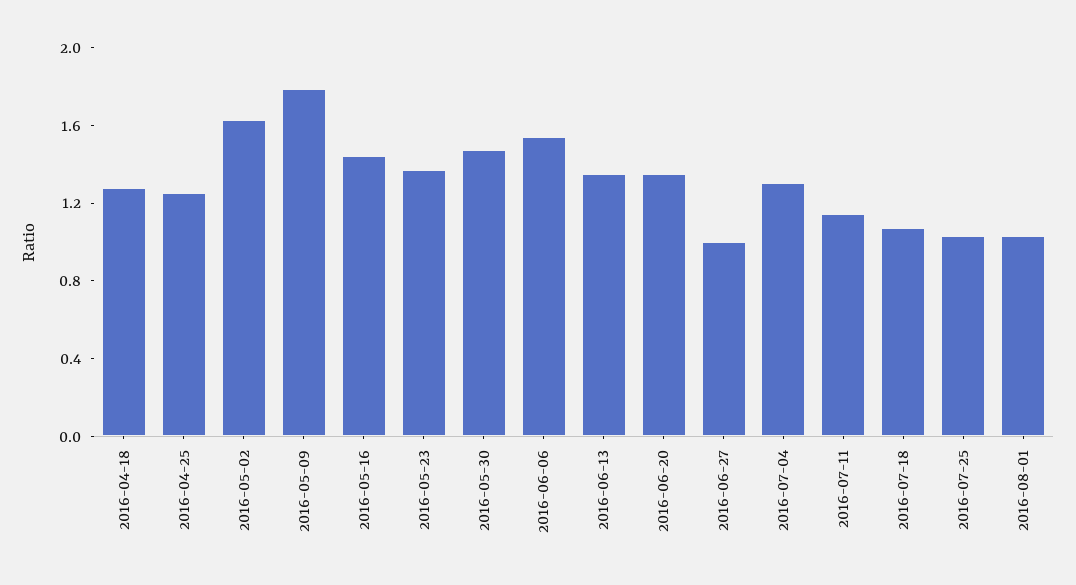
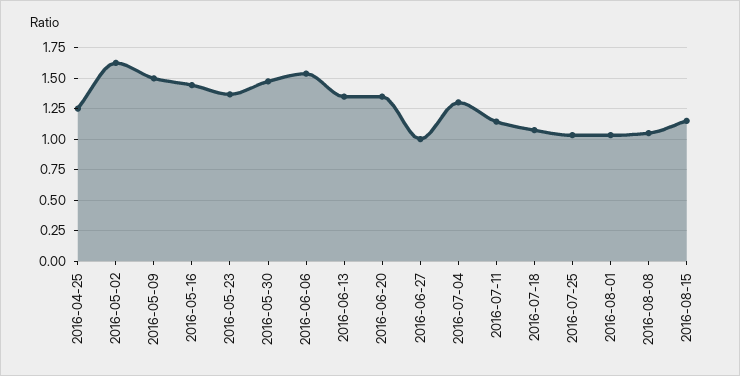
2016-04-18: 1.3 -> none
2016-05-09: 1.8 -> 1.5
2016-08-08: none -> 1.05
2016-08-15: none -> 1.15

